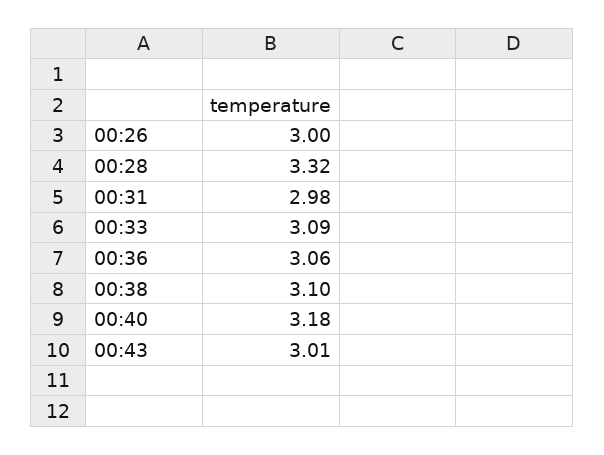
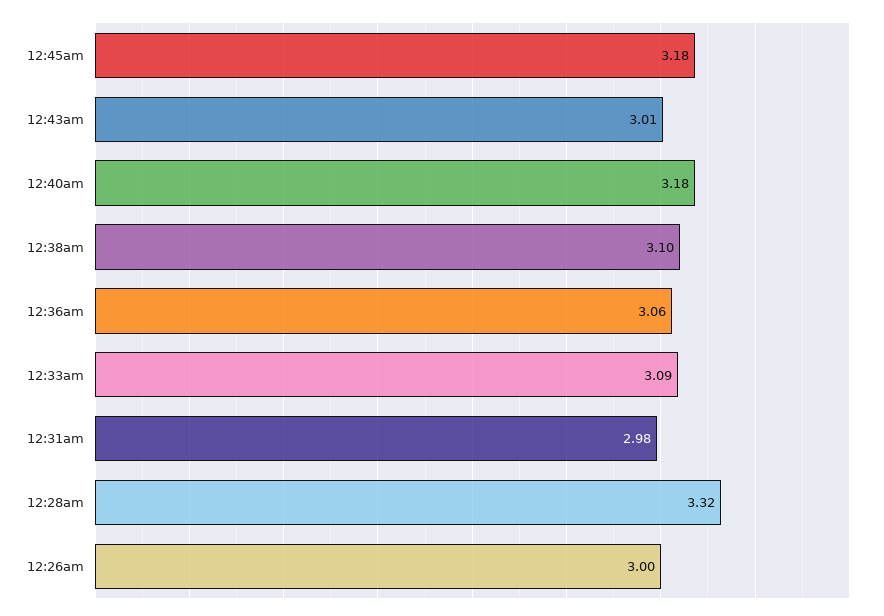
12:45am: none -> 3.18

